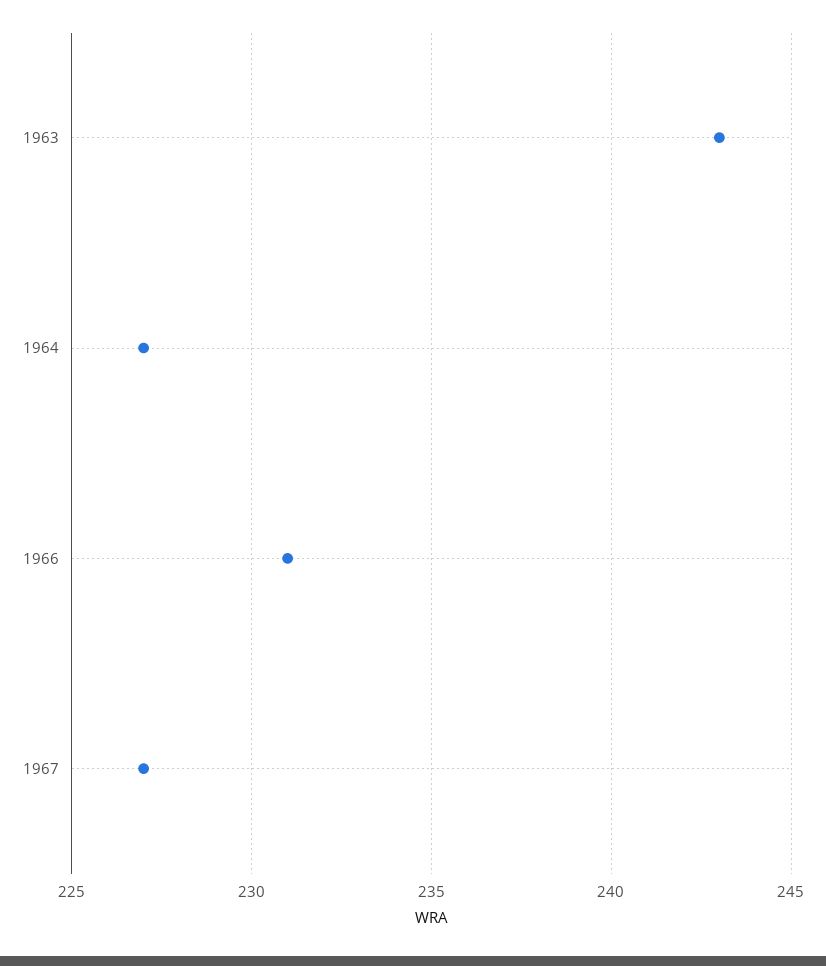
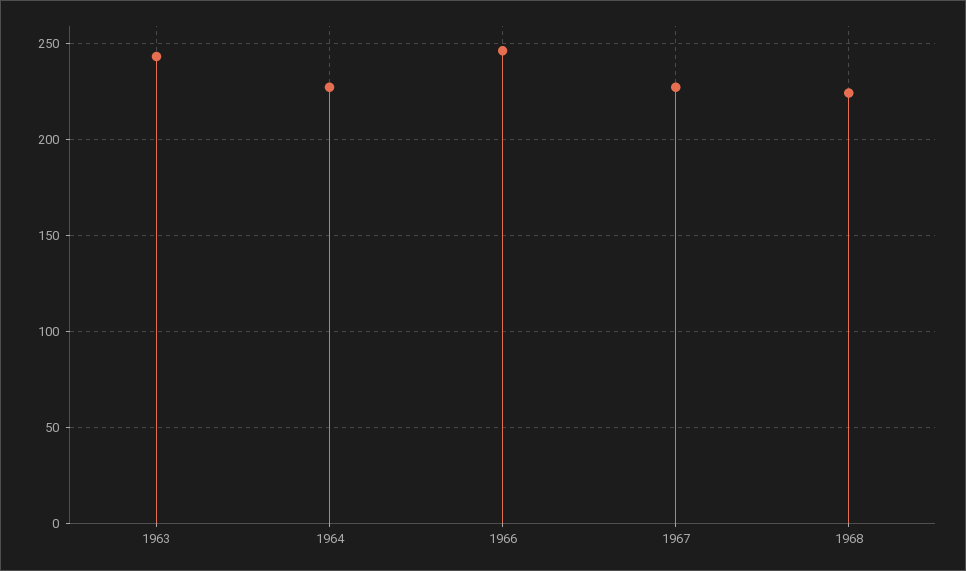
1966: 231 -> 245
1968: none -> 225

